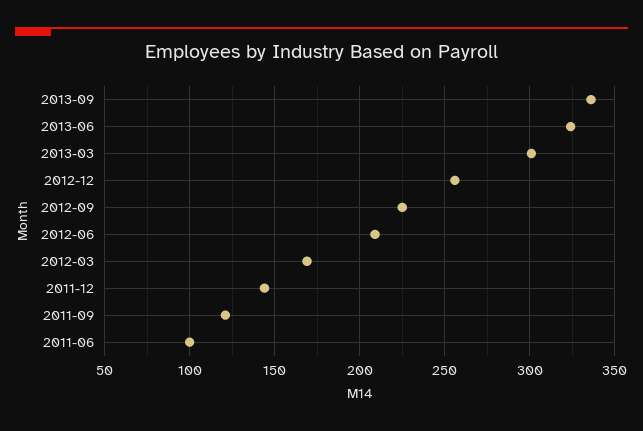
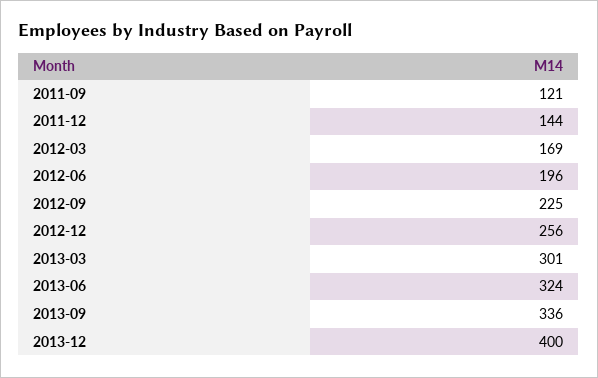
2012-06: 210 -> 196
2011-06: 100 -> none
2013-12: none -> 400

